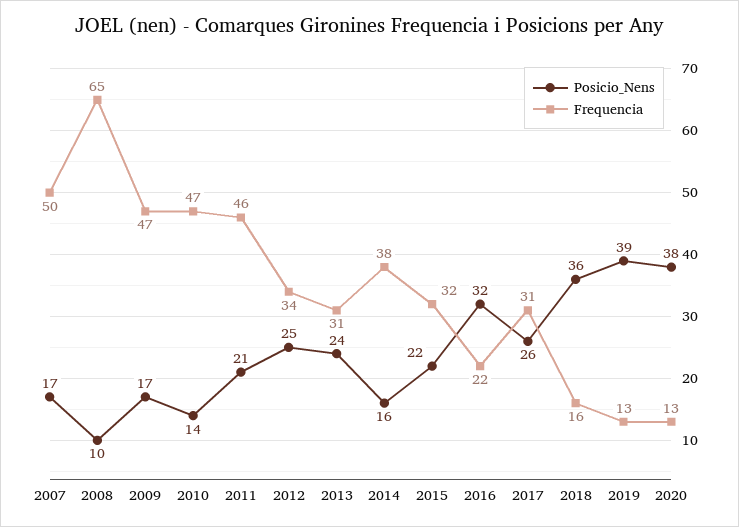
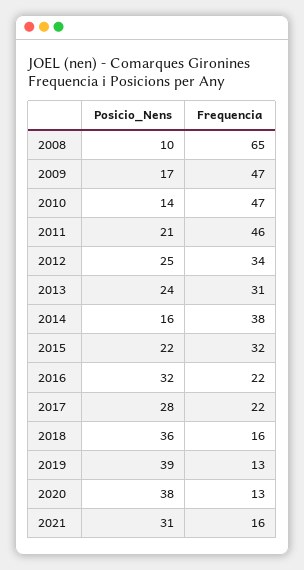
Posicio_Nens, 2007: 17 -> none
Frequencia, 2007: 50 -> none
Posicio_Nens, 2017: 26 -> 28
Frequencia, 2017: 31 -> 22
Posicio_Nens, 2021: none -> 31
Frequencia, 2021: none -> 16

